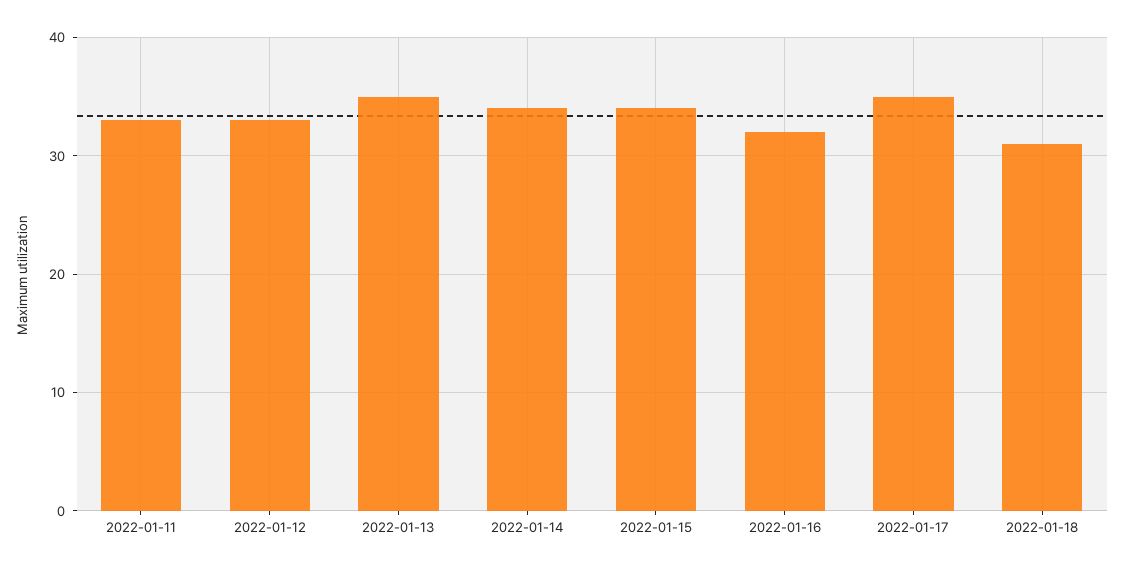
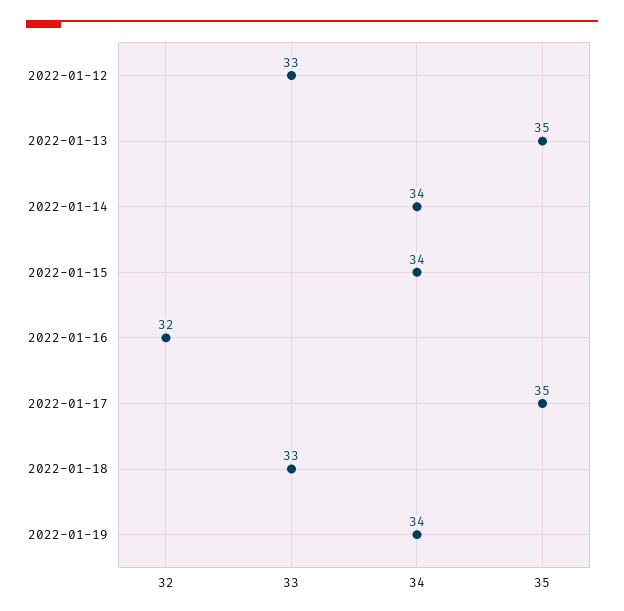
2022-01-11: 33 -> none
2022-01-18: 31 -> 33
2022-01-19: none -> 34

